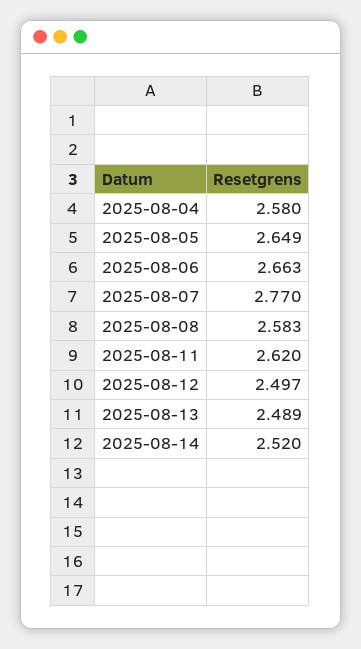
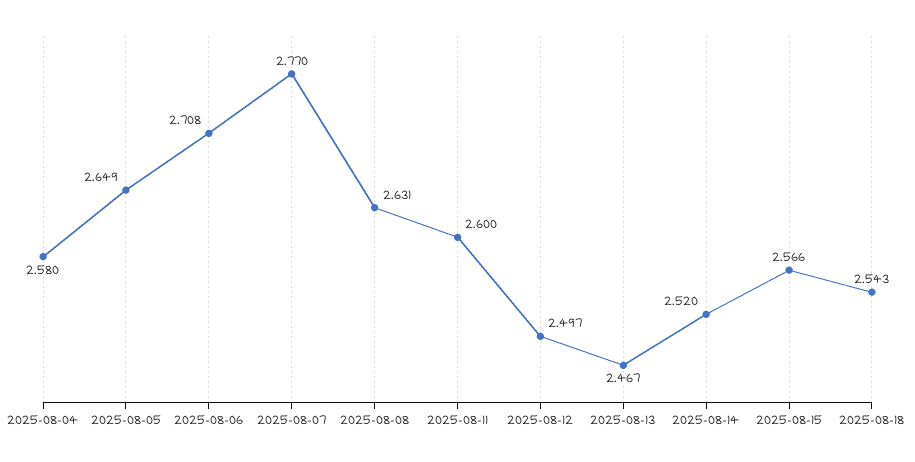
2025-08-06: 2.663 -> 2.708
2025-08-08: 2.583 -> 2.631
2025-08-11: 2.62 -> 2.6
2025-08-13: 2.489 -> 2.467
2025-08-15: none -> 2.566
2025-08-18: none -> 2.543

